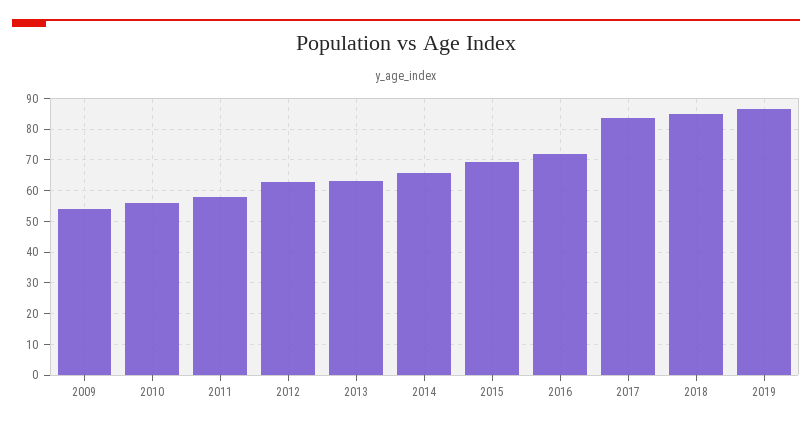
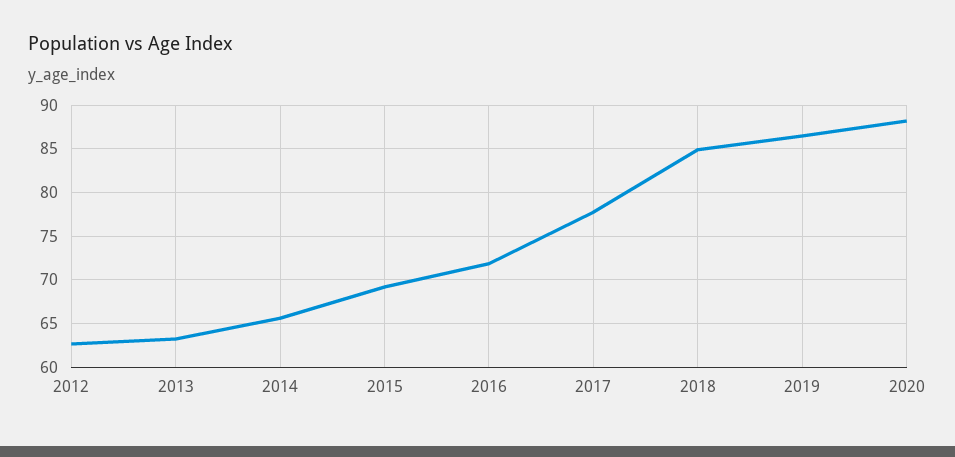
2009: 54 -> none
2010: 56 -> none
2011: 58 -> none
2017: 84 -> 78
2020: none -> 88

